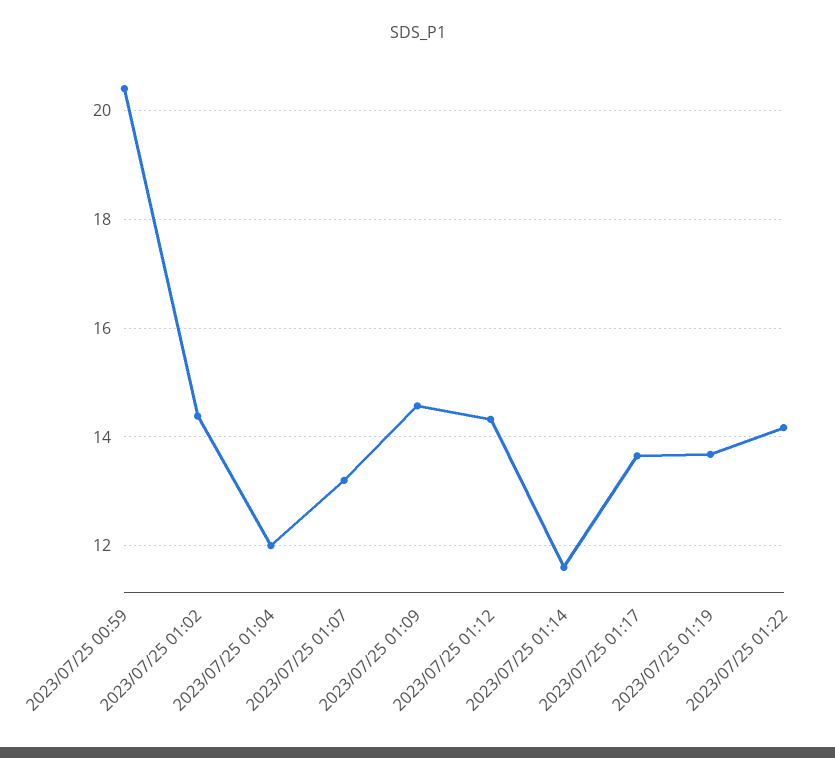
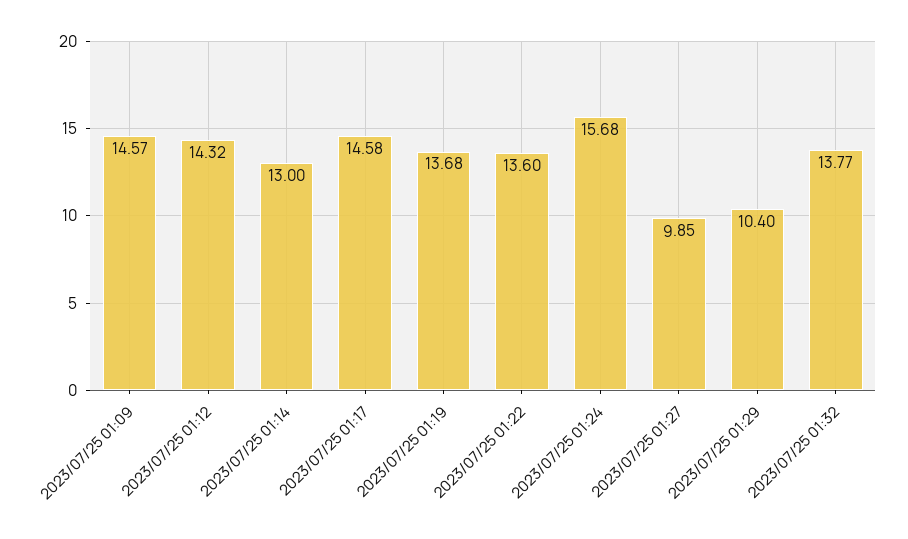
2023/07/25 00:59: 20.4 -> none
2023/07/25 01:02: 14.4 -> none
2023/07/25 01:04: 12 -> none
2023/07/25 01:07: 13.2 -> none
2023/07/25 01:14: 11.6 -> 13
2023/07/25 01:17: 13.6 -> 14.58
2023/07/25 01:22: 14.2 -> 13.6
2023/07/25 01:24: none -> 15.68
2023/07/25 01:27: none -> 9.85
2023/07/25 01:29: none -> 10.4
2023/07/25 01:32: none -> 13.77

